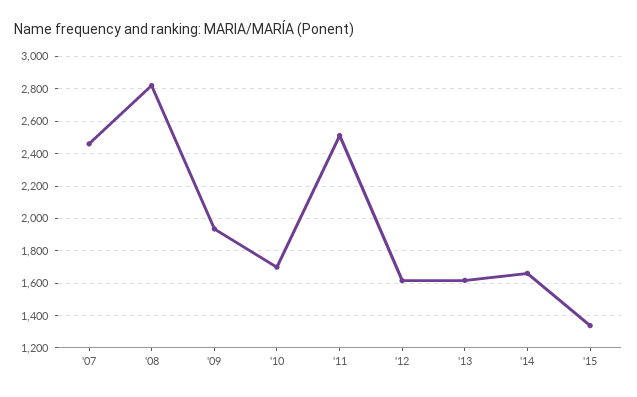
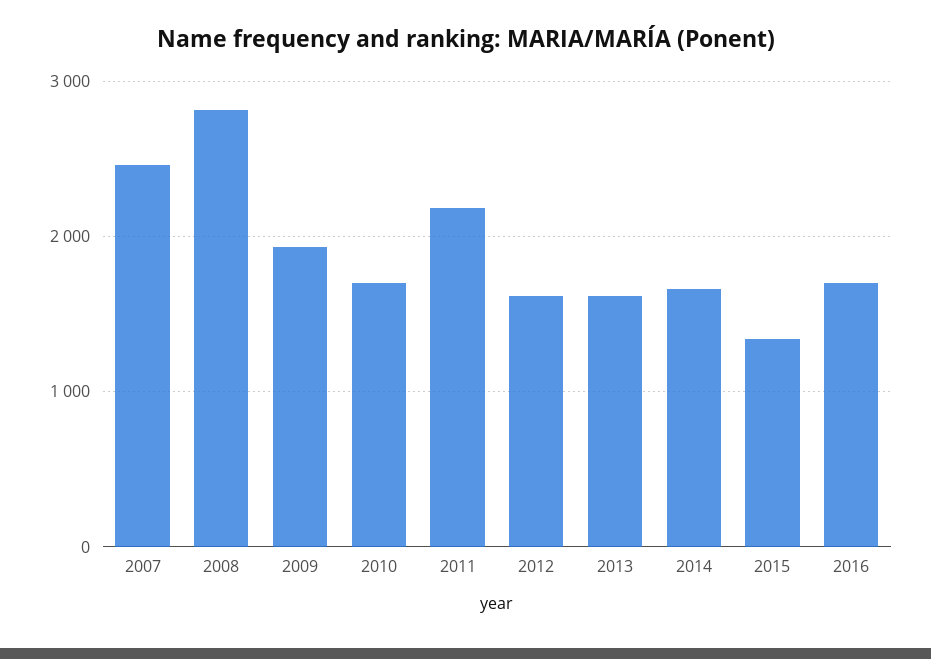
'11: 2500 -> 2200
2016: none -> 1700

